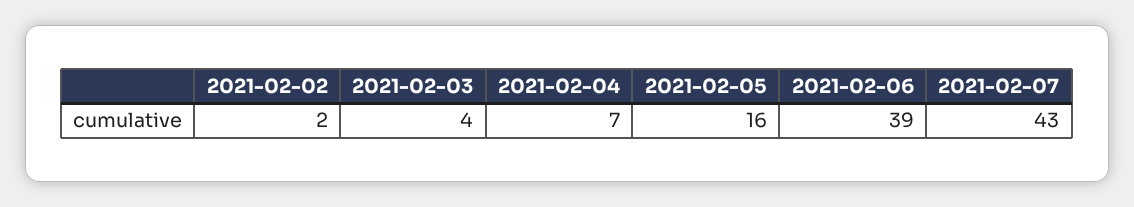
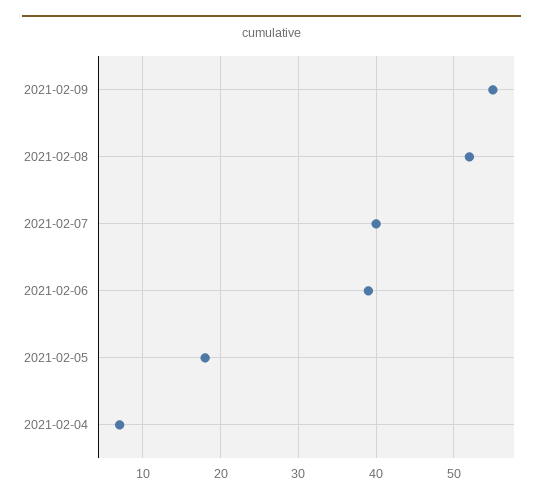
2021-02-02: 2 -> none
2021-02-03: 4 -> none
2021-02-05: 16 -> 18
2021-02-07: 43 -> 40
2021-02-09: none -> 55
2021-02-08: none -> 52

